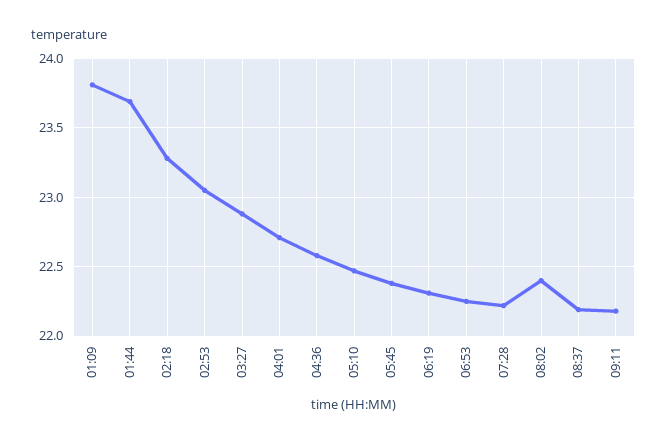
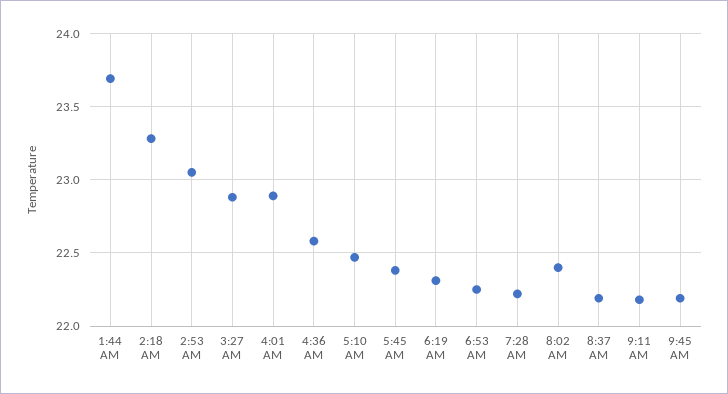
01:09: 23.8 -> none
04:01: 22.7 -> 22.9
9:45 AM: none -> 22.2

